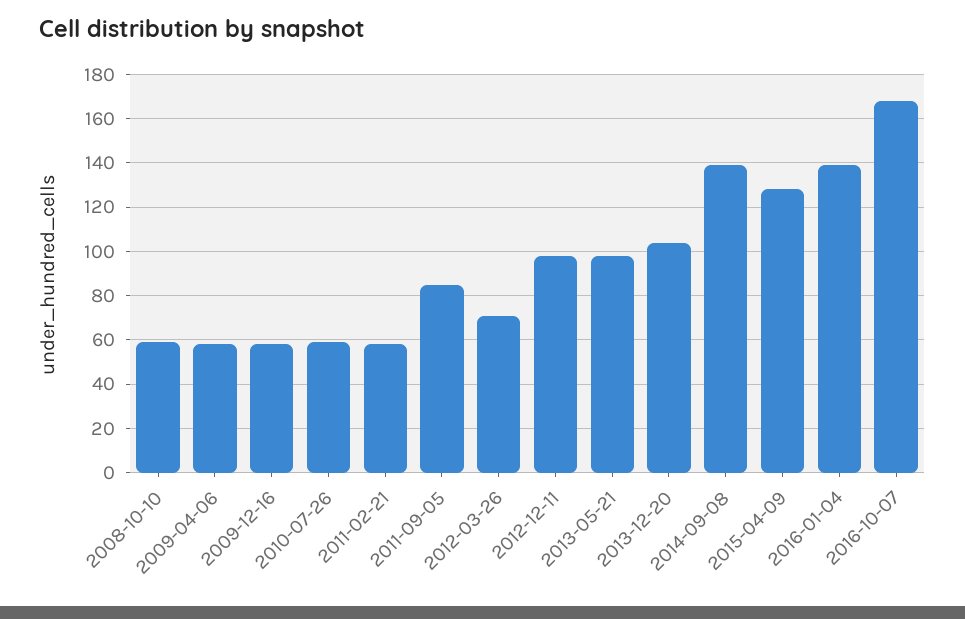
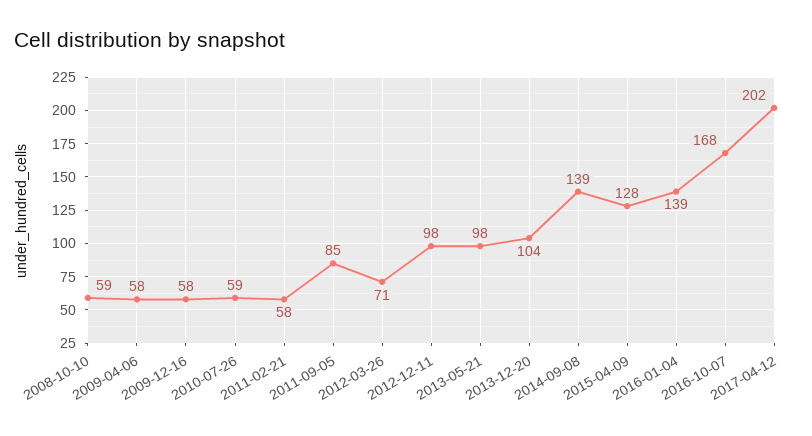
2017-04-12: none -> 202

